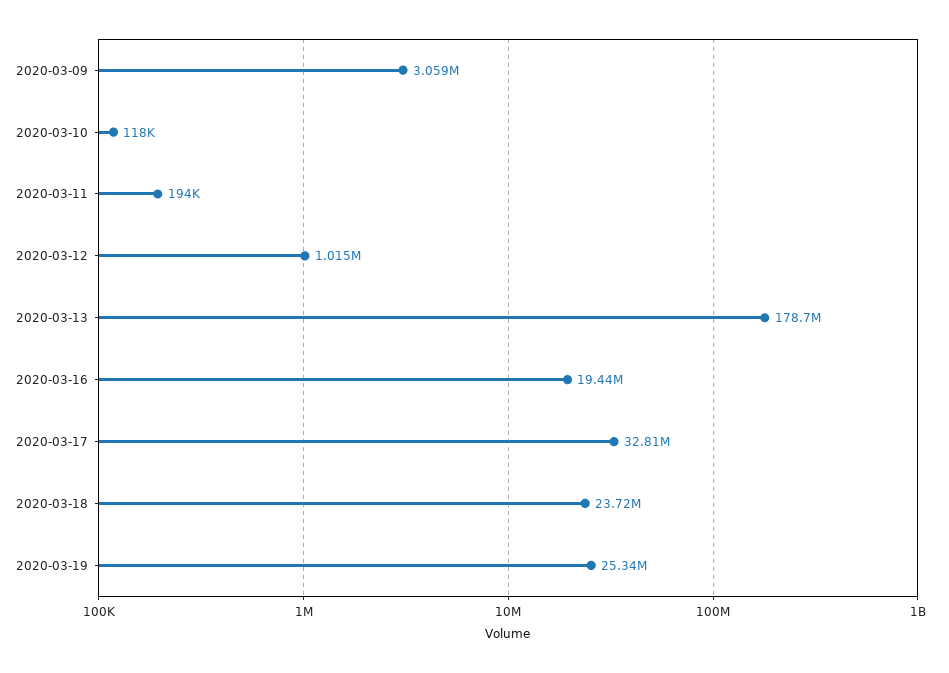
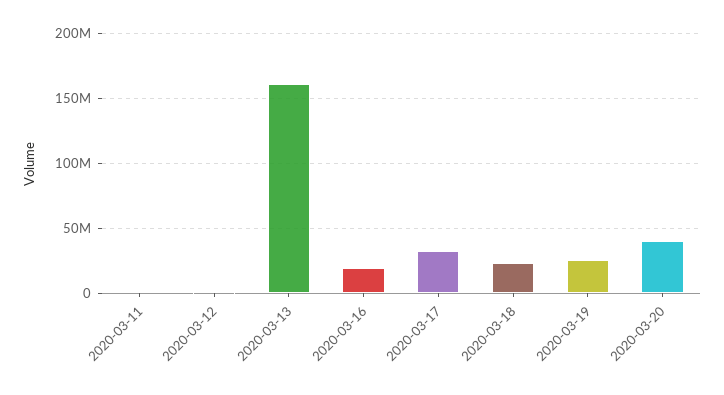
2020-03-09: 3059000 -> none
2020-03-10: 118000 -> none
2020-03-13: 178700000 -> 160000000
2020-03-20: none -> 40000000

